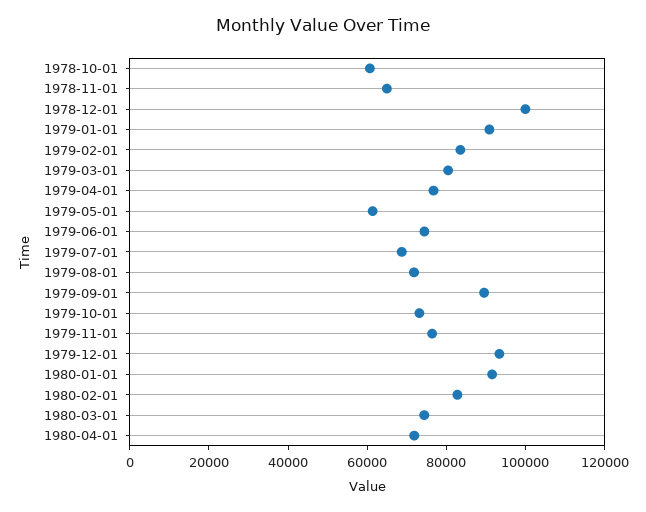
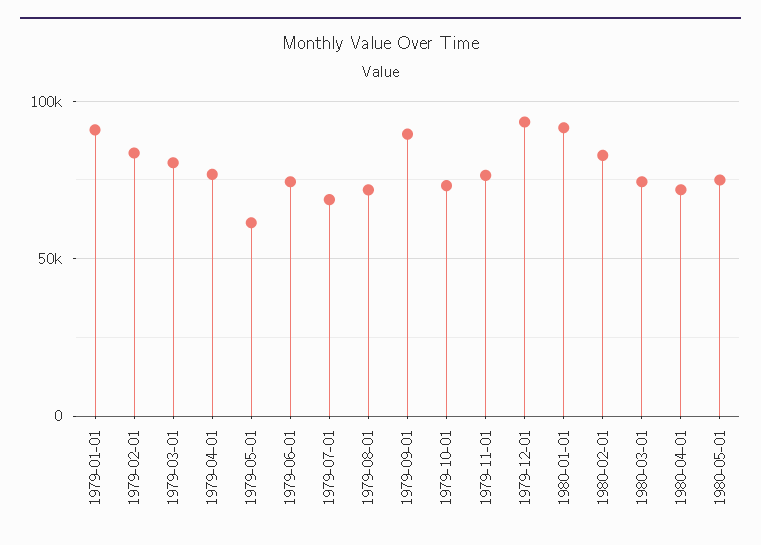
1978-10-01: 60000 -> none
1978-11-01: 65000 -> none
1978-12-01: 100000 -> none
1980-05-01: none -> 75000

